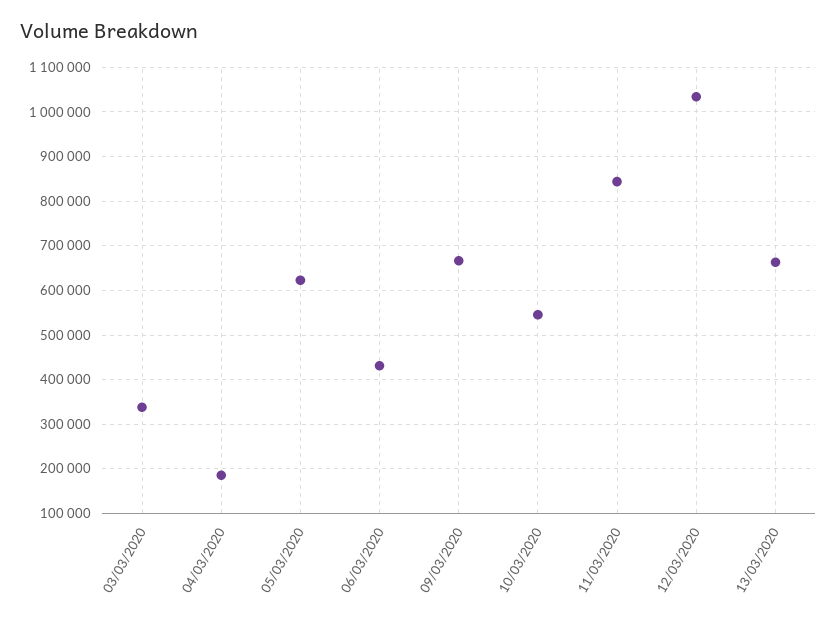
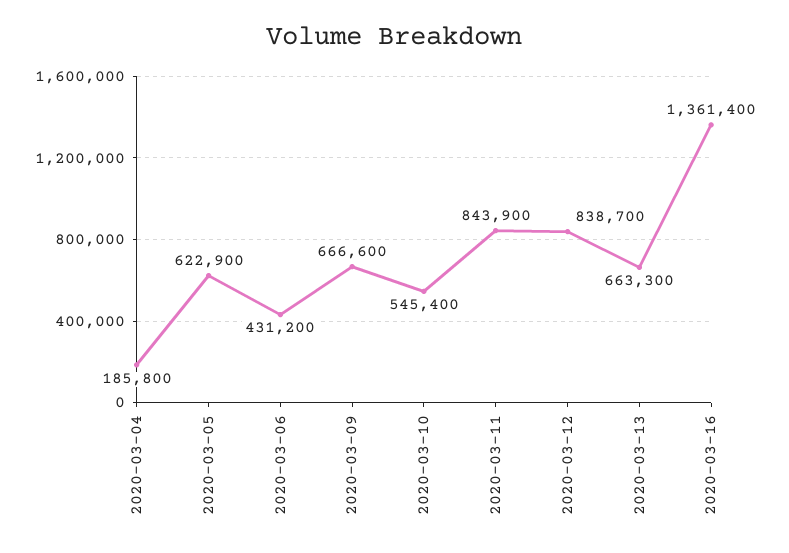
03/03/2020: 340000 -> none
12/03/2020: 1040000 -> 838700
2020-03-16: none -> 1361400

